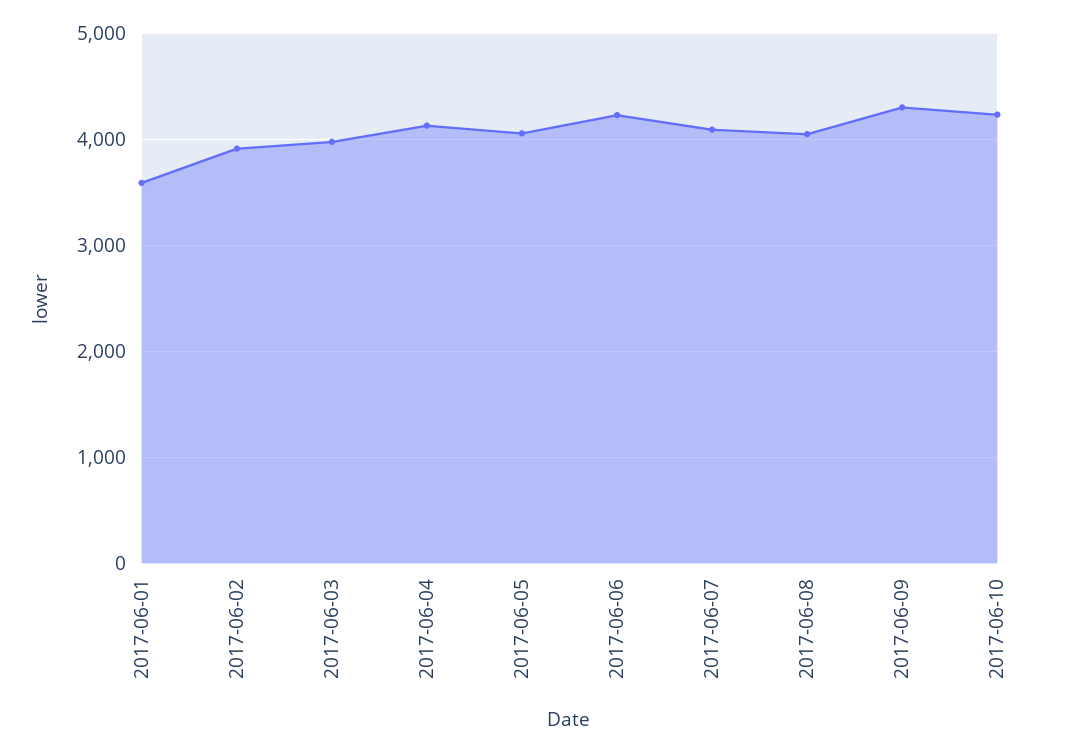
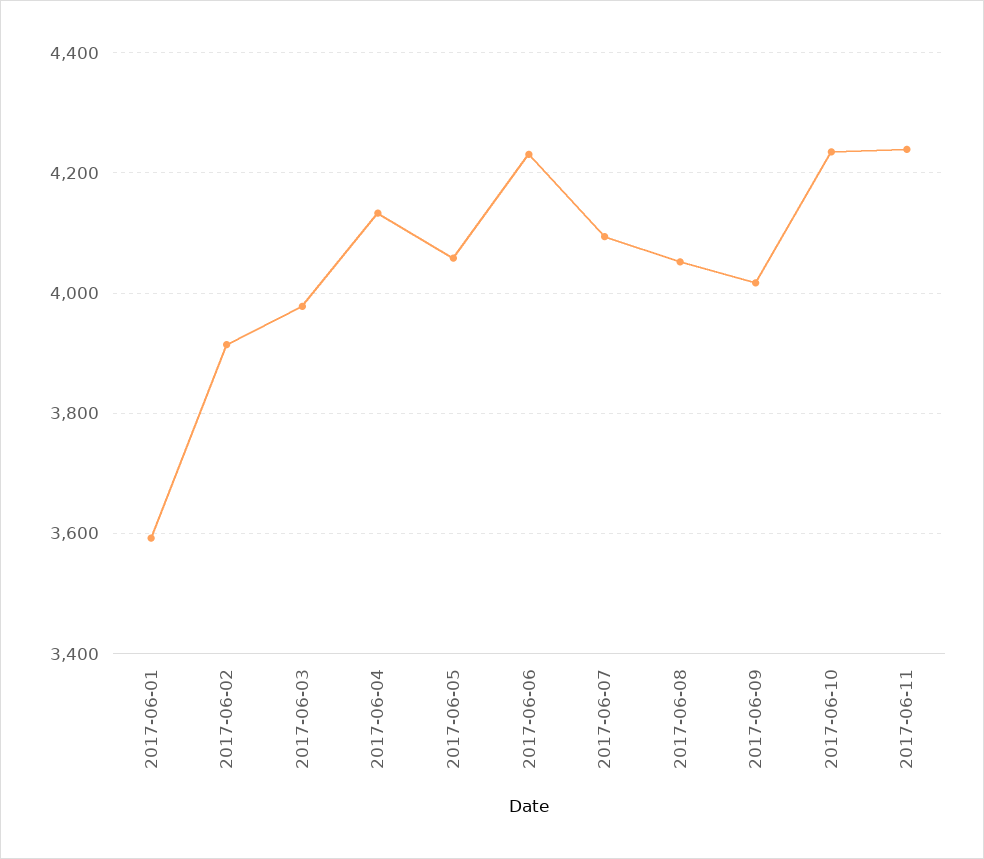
2017-06-09: 4300 -> 4020
2017-06-11: none -> 4240

